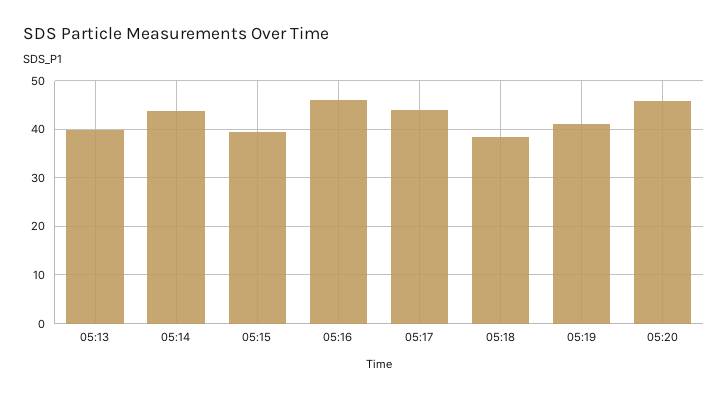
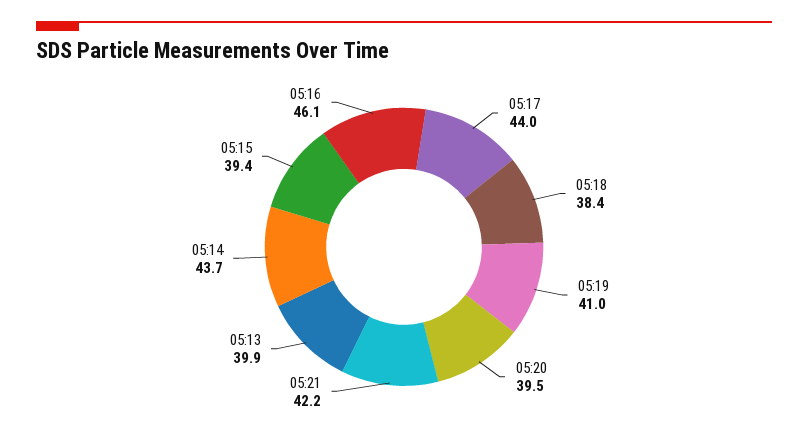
05:20: 46 -> 39.5
05:21: none -> 42.2

